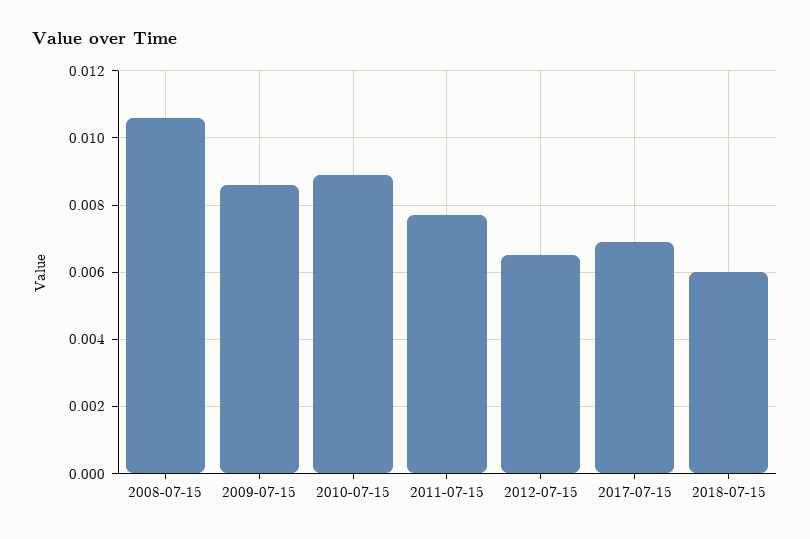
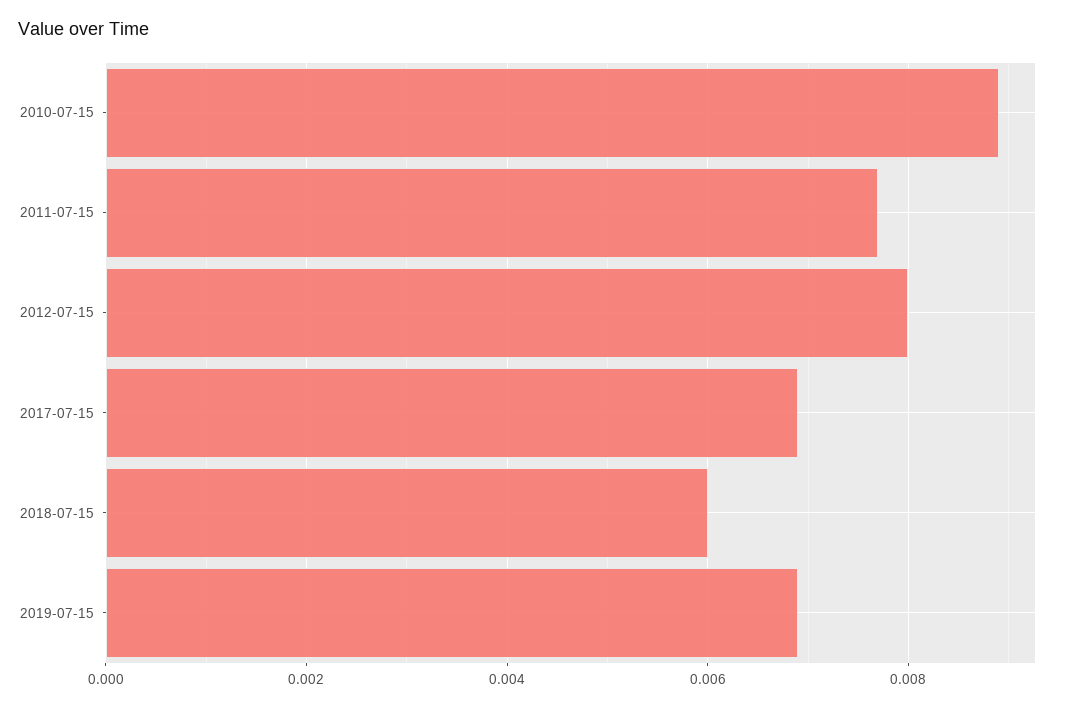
2008-07-15: 0.0105 -> none
2009-07-15: 0.0085 -> none
2012-07-15: 0.0065 -> 0.008
2019-07-15: none -> 0.007

